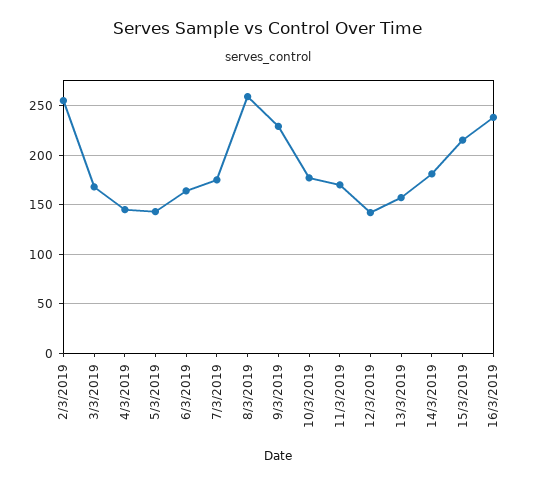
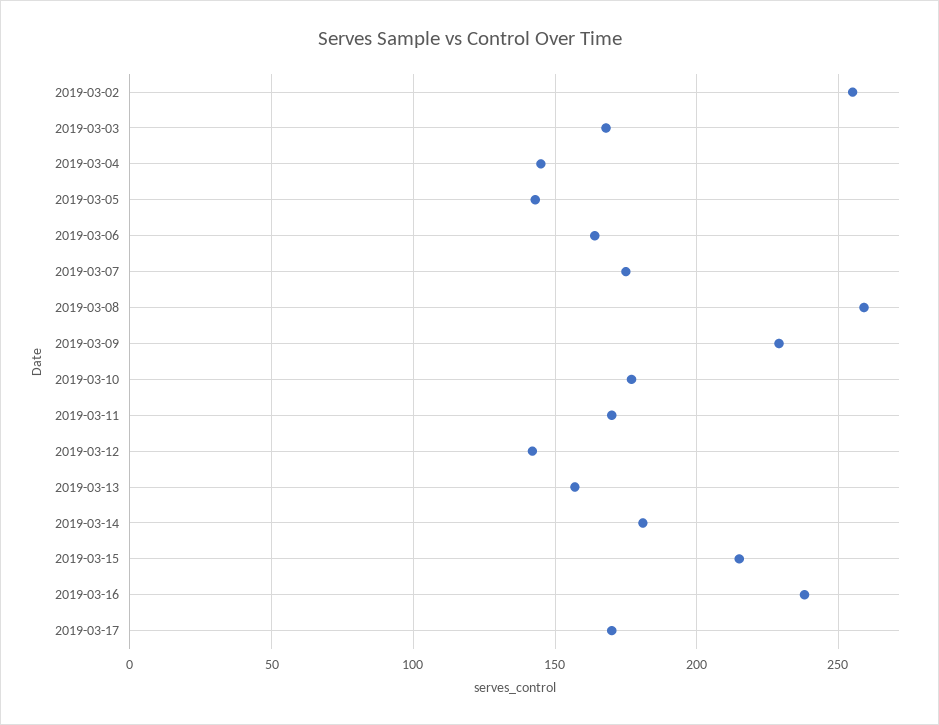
2019-03-17: none -> 170

